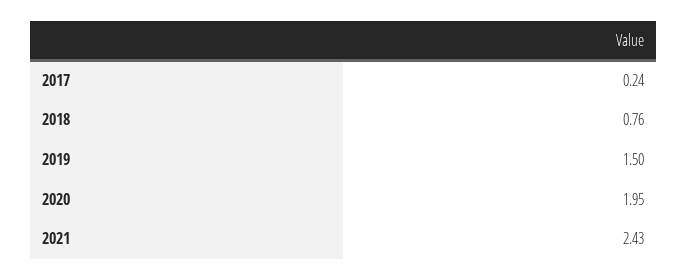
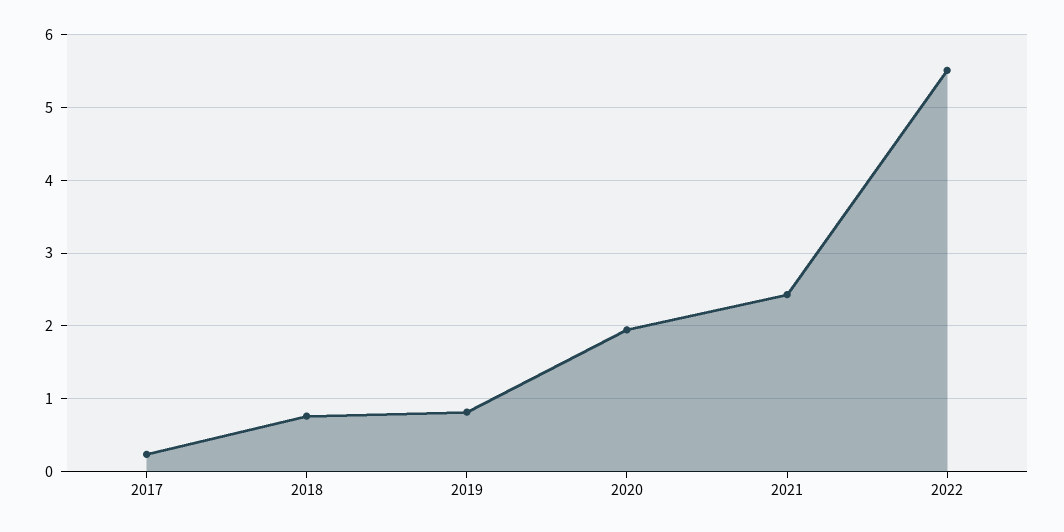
2019: 1.5 -> 0.8
2022: none -> 5.5

